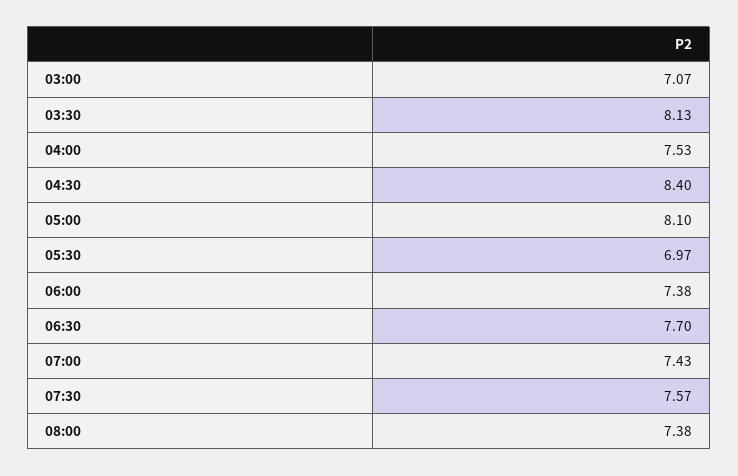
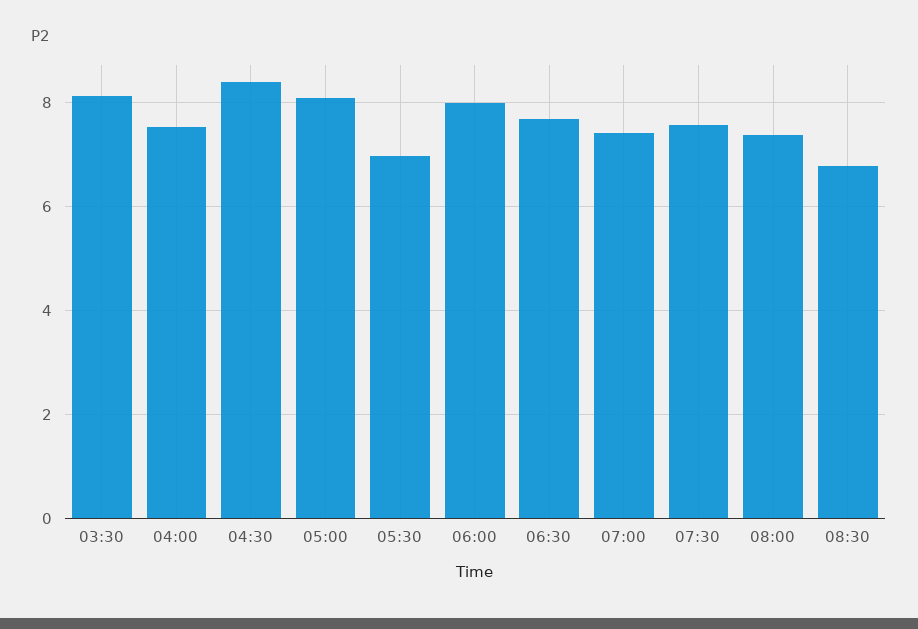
03:00: 7.07 -> none
06:00: 7.38 -> 8
08:30: none -> 6.8

